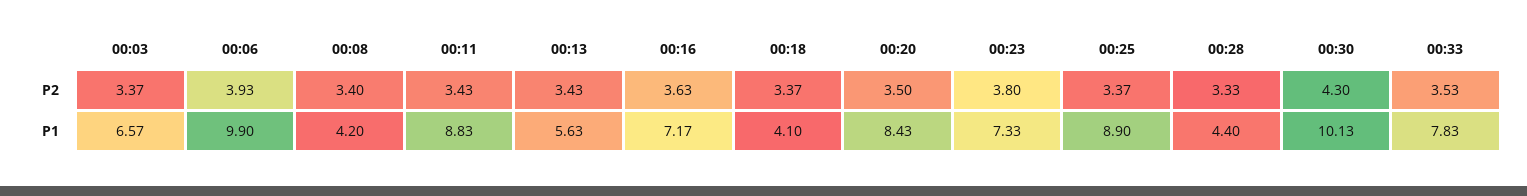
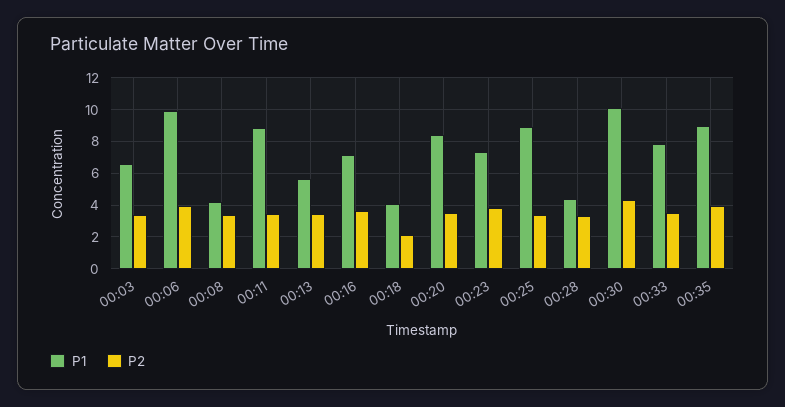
P2, 00:18: 3.37 -> 2
P1, 00:35: none -> 9
P2, 00:35: none -> 4

